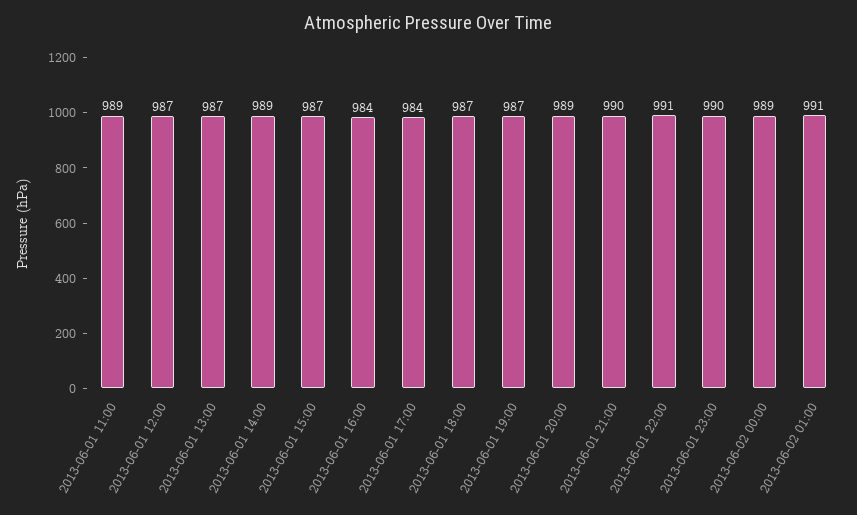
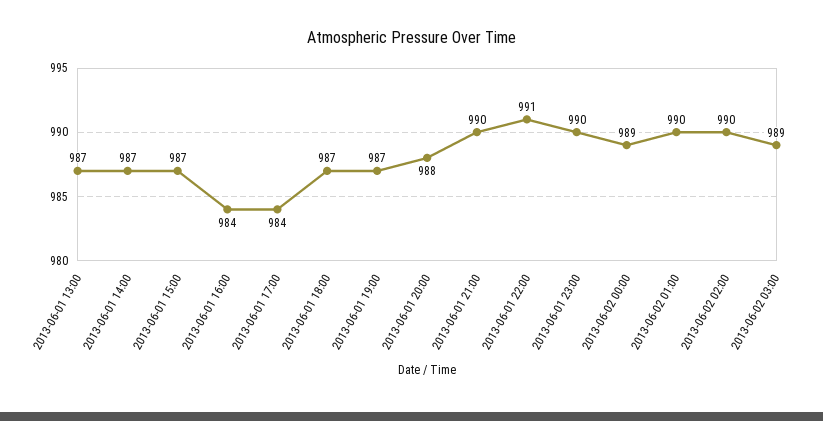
2013-06-01 11:00: 989 -> none
2013-06-01 12:00: 987 -> none
2013-06-01 14:00: 989 -> 987
2013-06-01 20:00: 989 -> 988
2013-06-02 01:00: 991 -> 990
2013-06-02 02:00: none -> 990
2013-06-02 03:00: none -> 989

